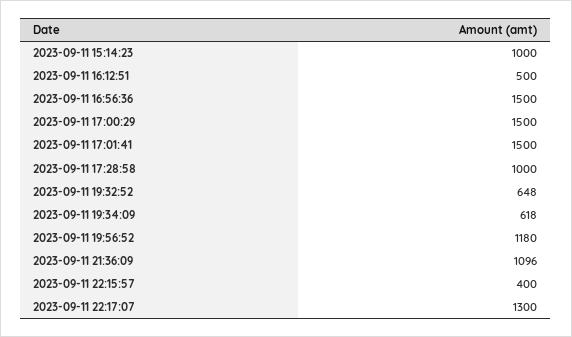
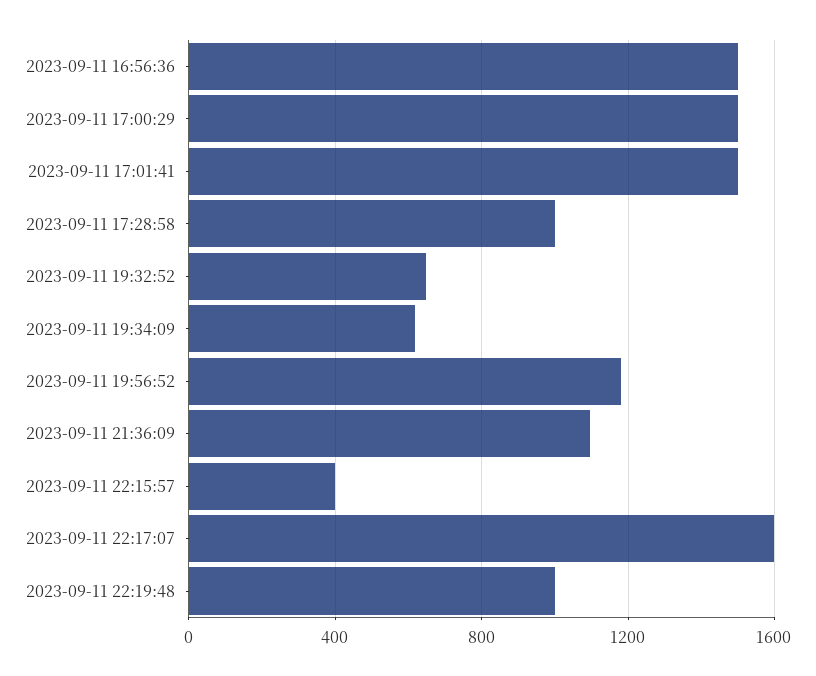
2023-09-11 15:14:23: 1000 -> none
2023-09-11 16:12:51: 500 -> none
2023-09-11 22:17:07: 1300 -> 1600
2023-09-11 22:19:48: none -> 1000

